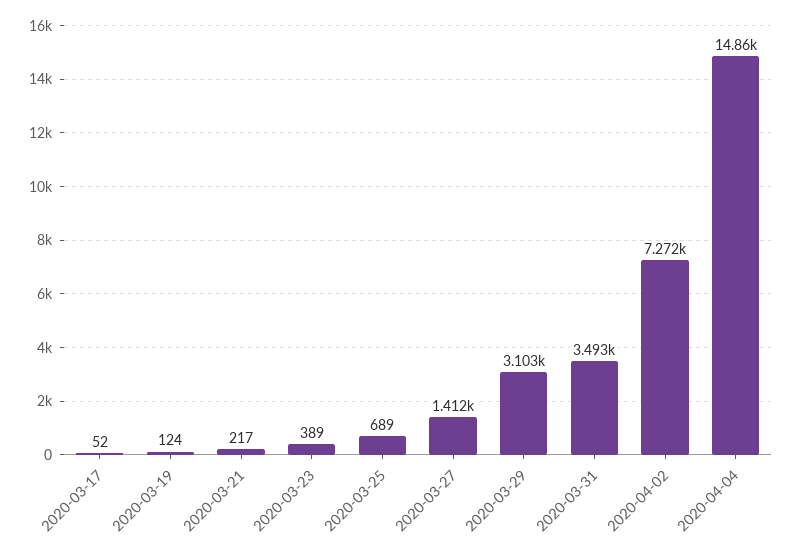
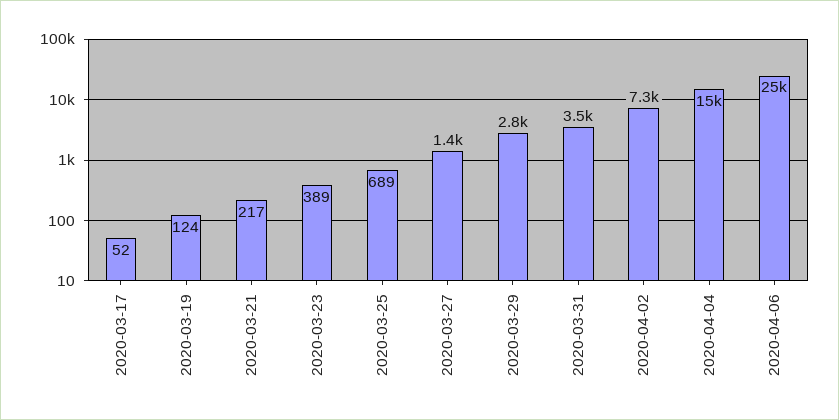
2020-03-29: 3103 -> 2800
2020-04-06: none -> 25000

